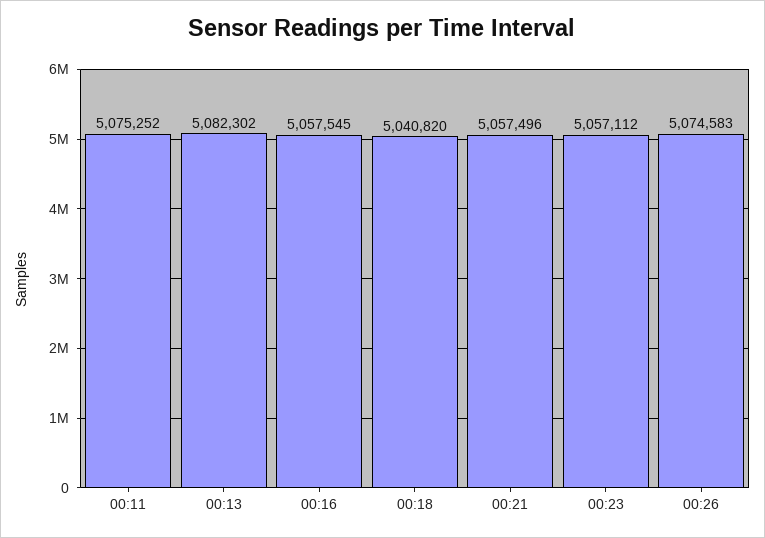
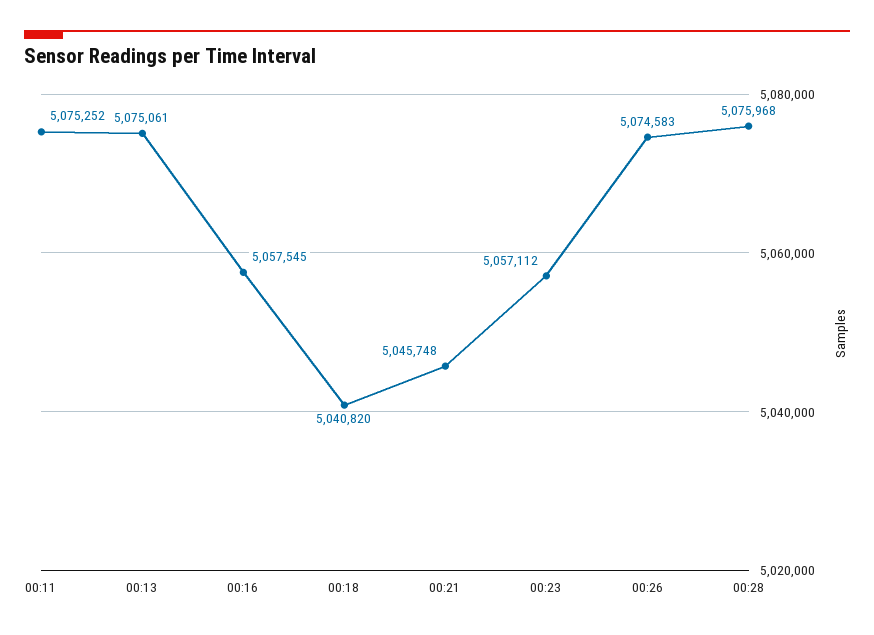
00:13: 5082302 -> 5075061
00:21: 5057496 -> 5045748
00:28: none -> 5075968

